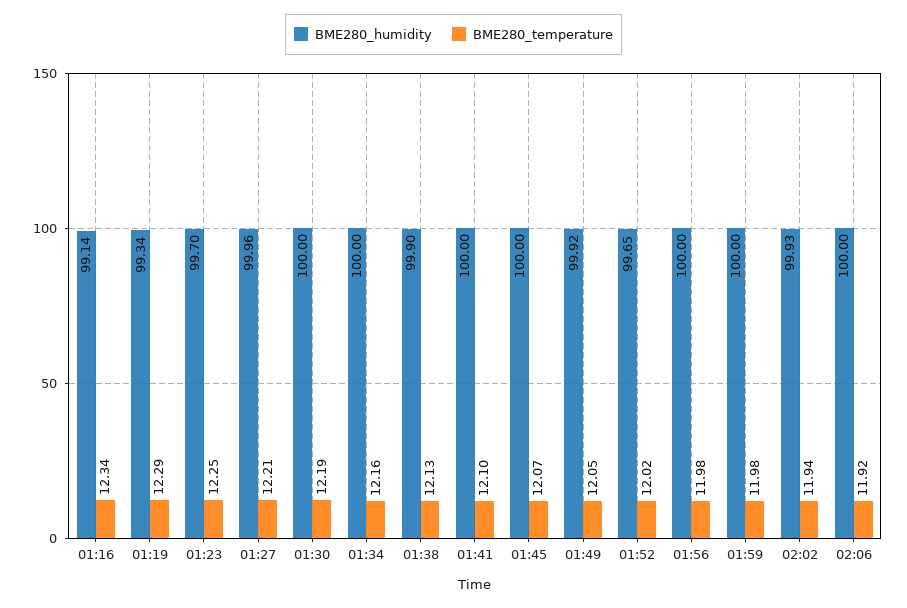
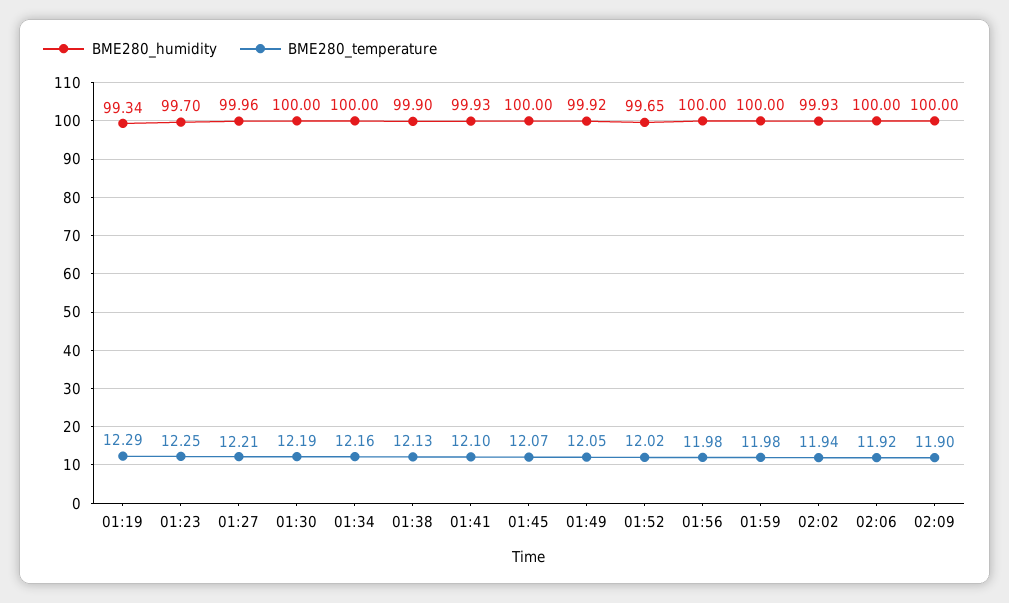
BME280_humidity, 01:16: 99.14 -> none
BME280_temperature, 01:16: 12.34 -> none
BME280_humidity, 01:41: 100 -> 99.93
BME280_humidity, 02:09: none -> 100
BME280_temperature, 02:09: none -> 11.9

